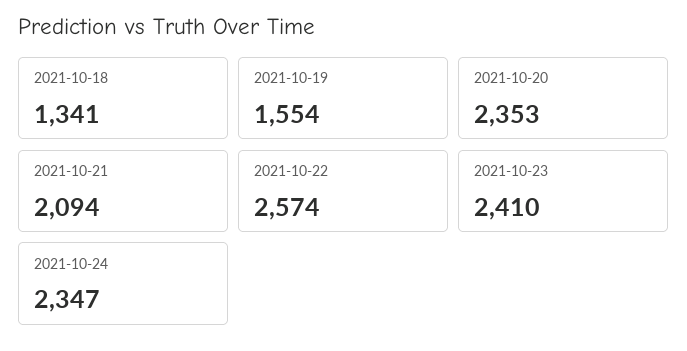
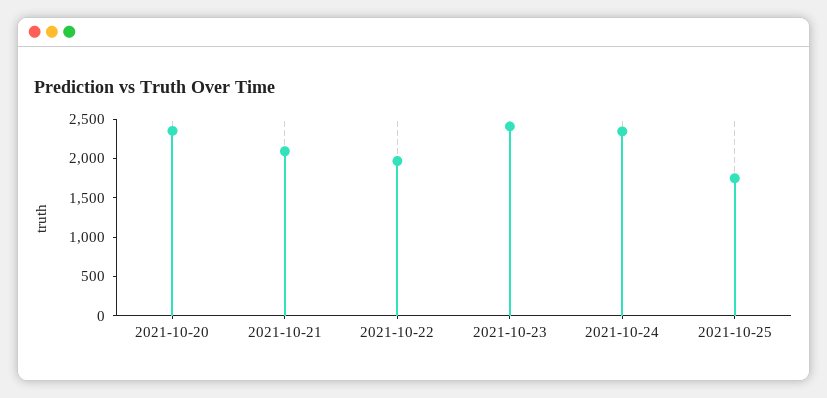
2021-10-18: 1341 -> none
2021-10-19: 1554 -> none
2021-10-22: 2574 -> 2000
2021-10-25: none -> 1750

